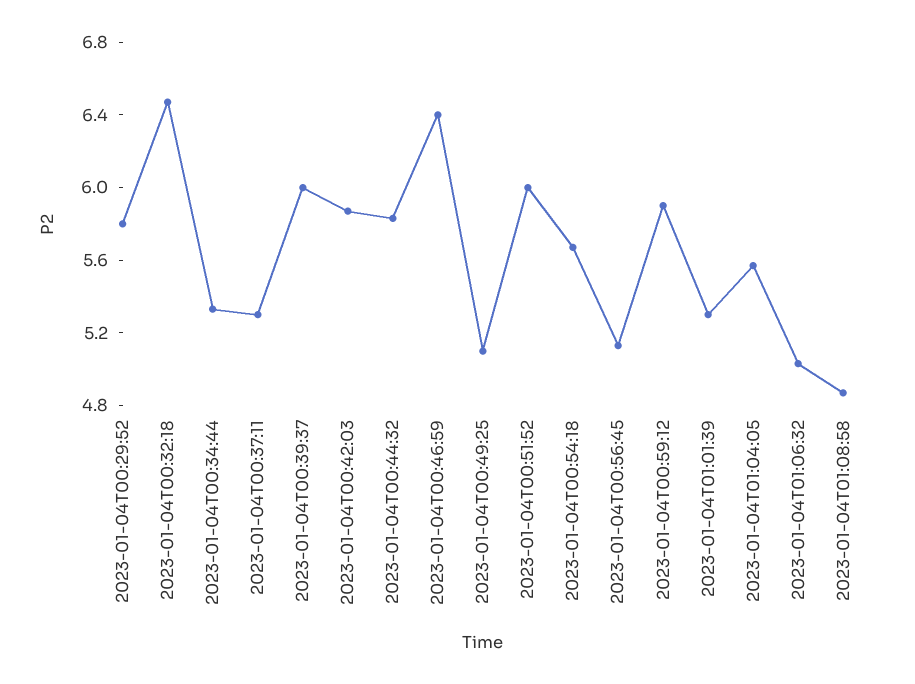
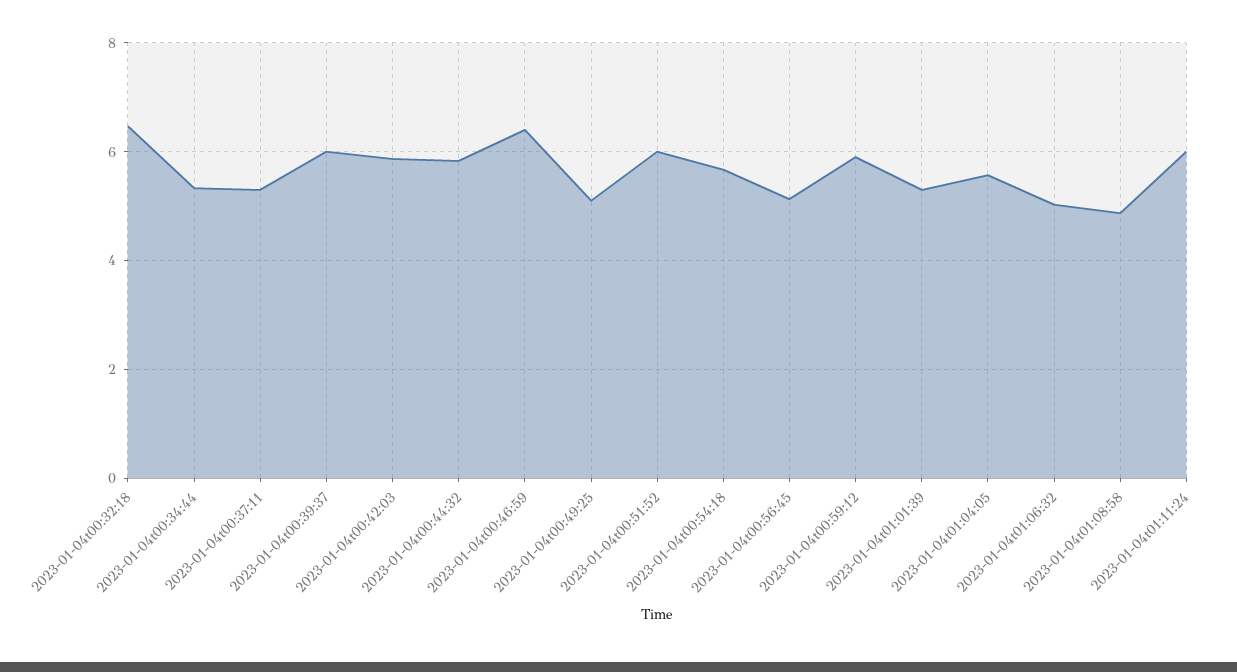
2023-01-04T00:29:52: 5.8 -> none
2023-01-04t01:11:24: none -> 6

